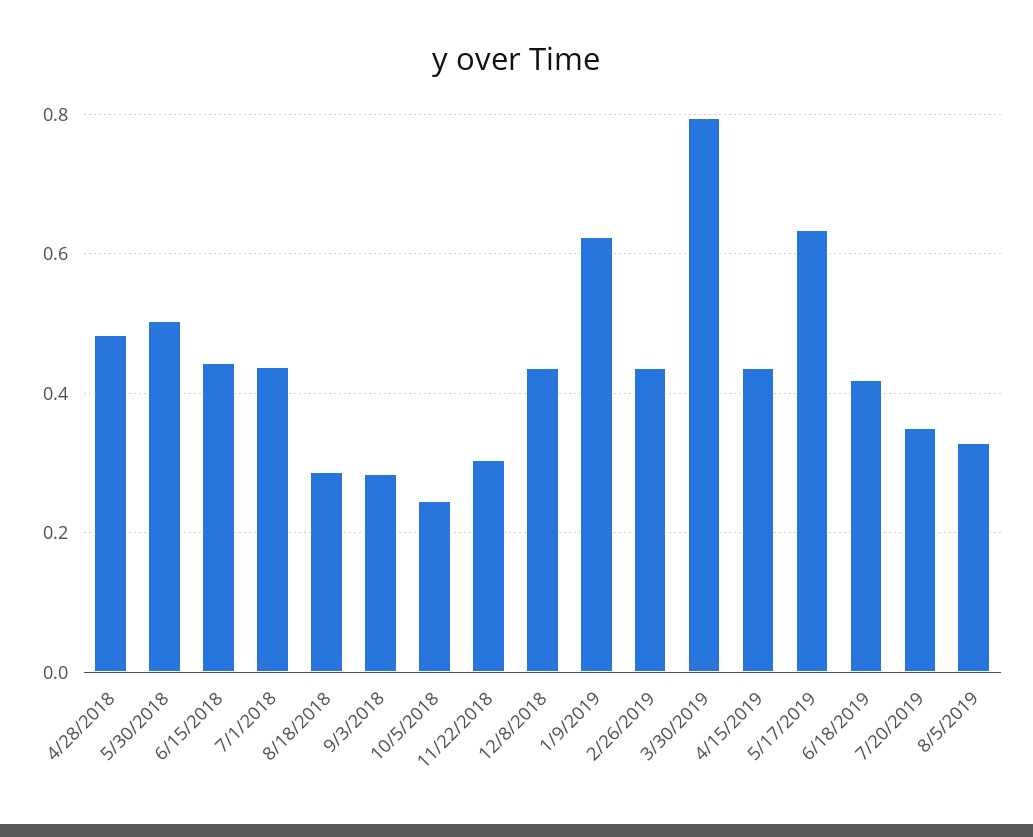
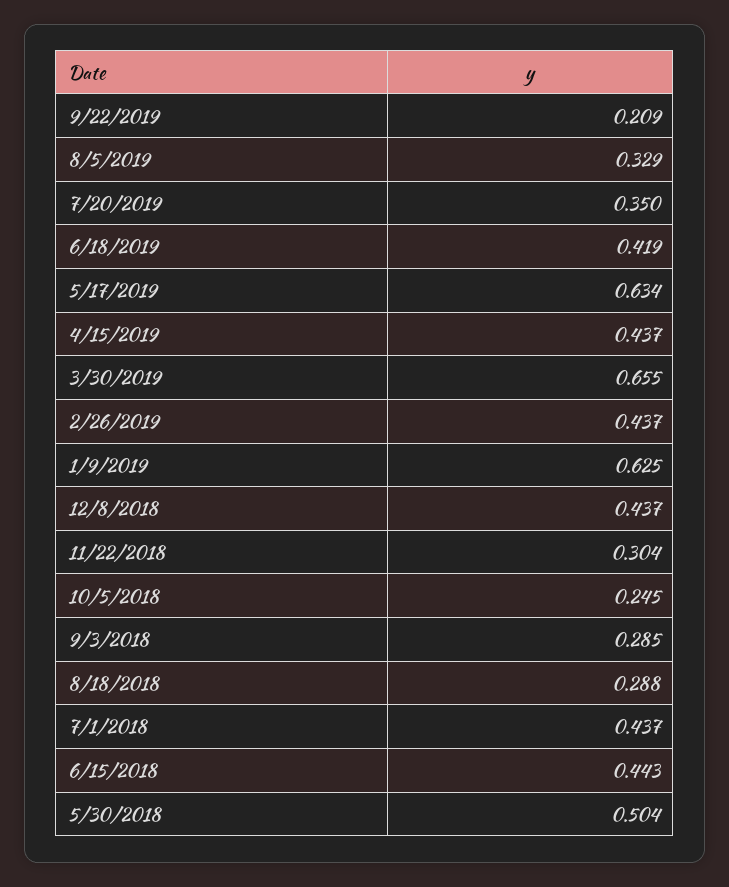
4/28/2018: 0.48 -> none
3/30/2019: 0.8 -> 0.655
9/22/2019: none -> 0.209

